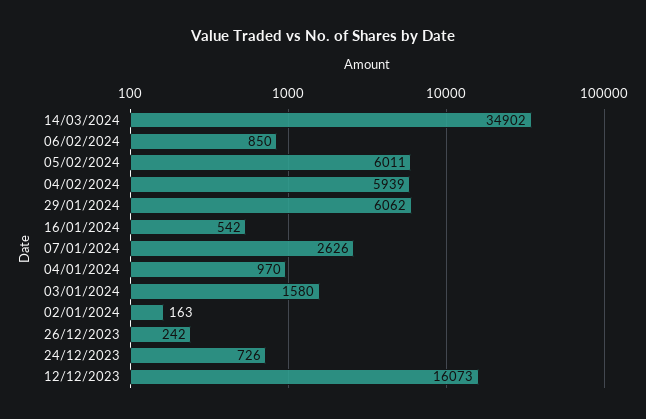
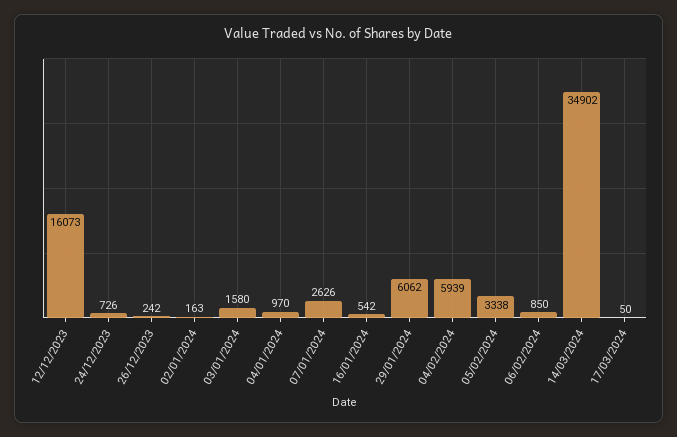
05/02/2024: 6011 -> 3338
17/03/2024: none -> 50

